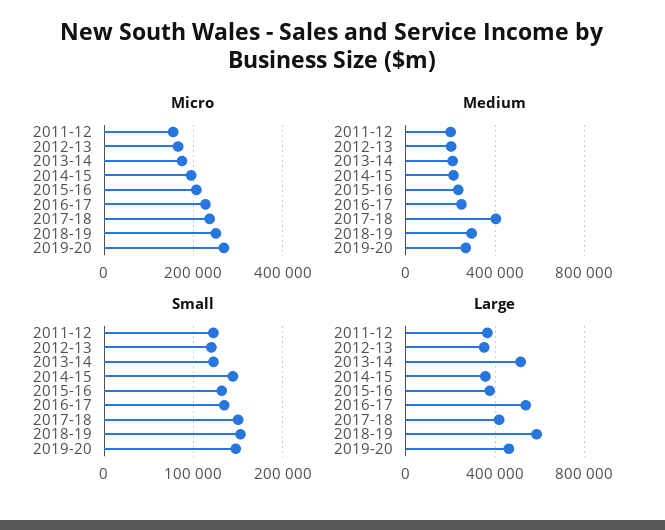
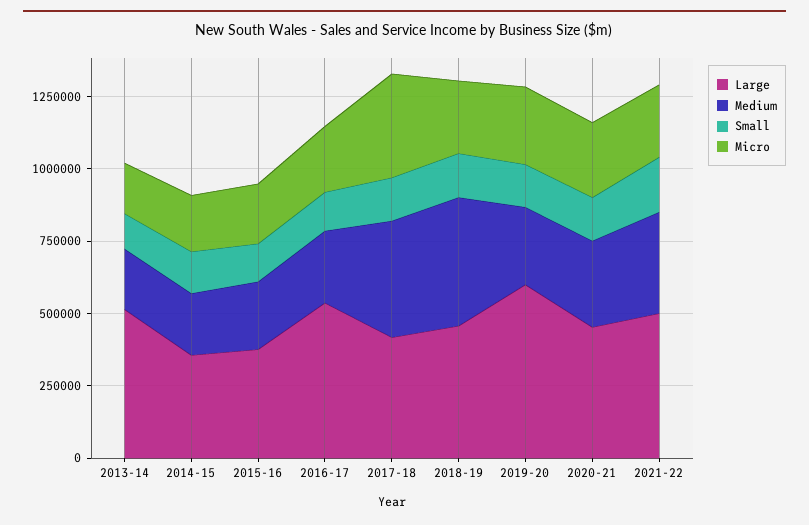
Micro, 2011-12: 160000 -> none
Micro, 2012-13: 160000 -> none
Micro, 2017-18: 240000 -> 350000
Medium, 2011-12: 200000 -> none
Medium, 2012-13: 200000 -> none
Medium, 2018-19: 300000 -> 450000
Small, 2011-12: 120000 -> none
Small, 2012-13: 120000 -> none
Large, 2011-12: 350000 -> none
Large, 2012-13: 350000 -> none
Large, 2018-19: 600000 -> 450000
Large, 2019-20: 450000 -> 600000
Large, 2020-21: none -> 450000
Medium, 2020-21: none -> 300000
Small, 2020-21: none -> 150000
Micro, 2020-21: none -> 250000
Large, 2021-22: none -> 500000
Medium, 2021-22: none -> 350000
Small, 2021-22: none -> 200000
Micro, 2021-22: none -> 250000

